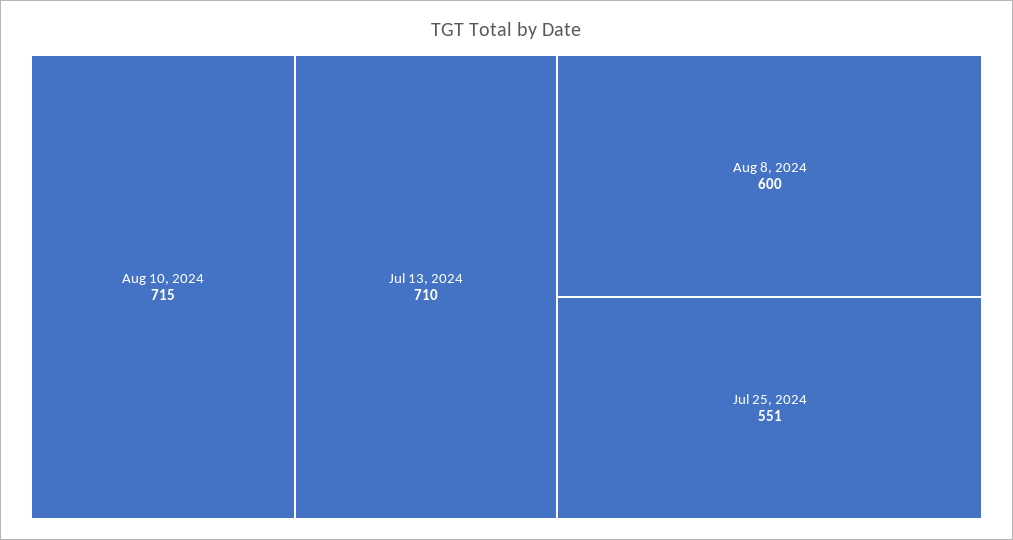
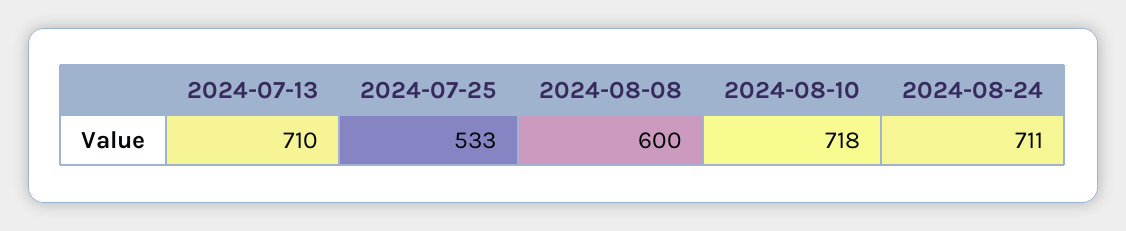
Aug 10, 2024: 715 -> 718
Jul 25, 2024: 551 -> 533
2024-08-24: none -> 711

